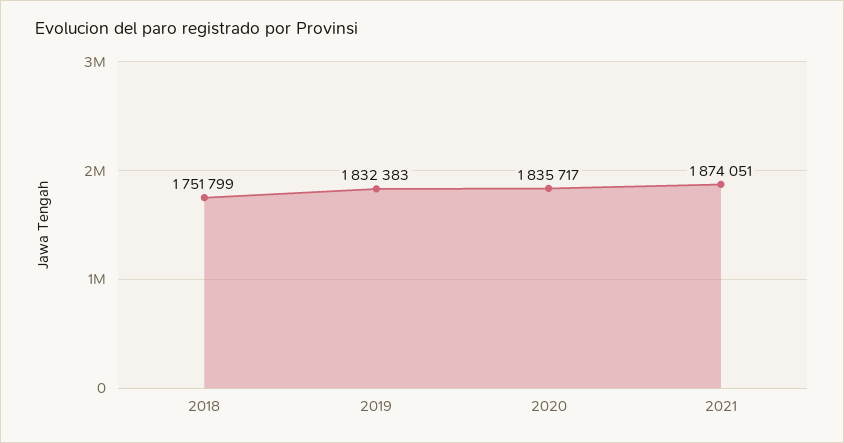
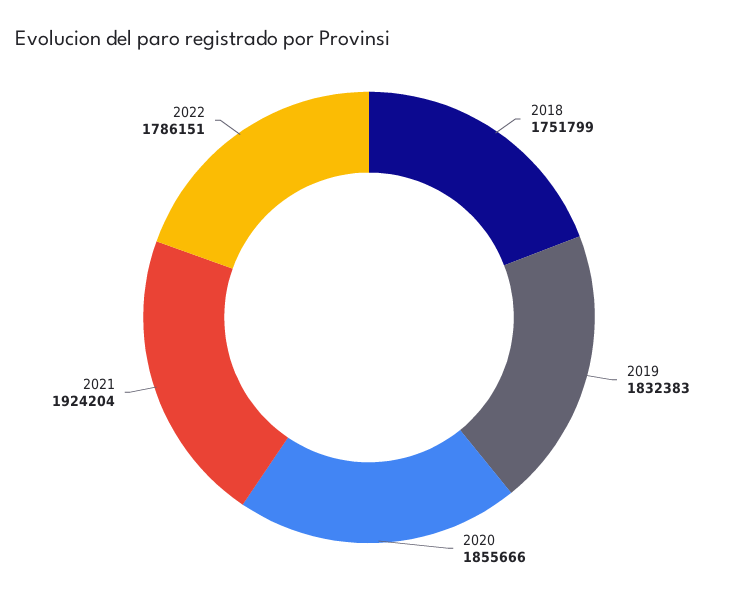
2020: 1835717 -> 1855666
2021: 1874051 -> 1924204
2022: none -> 1786151

